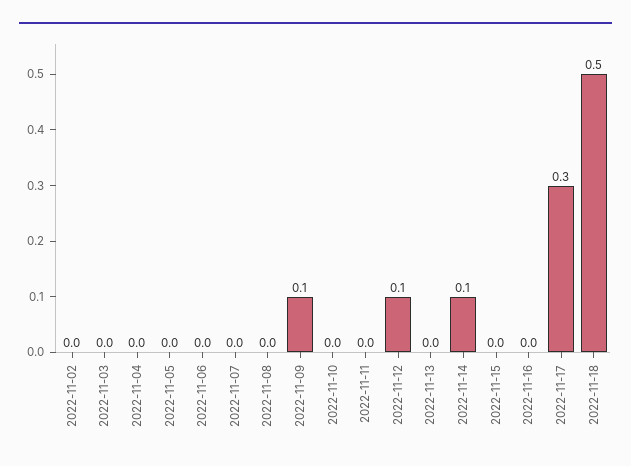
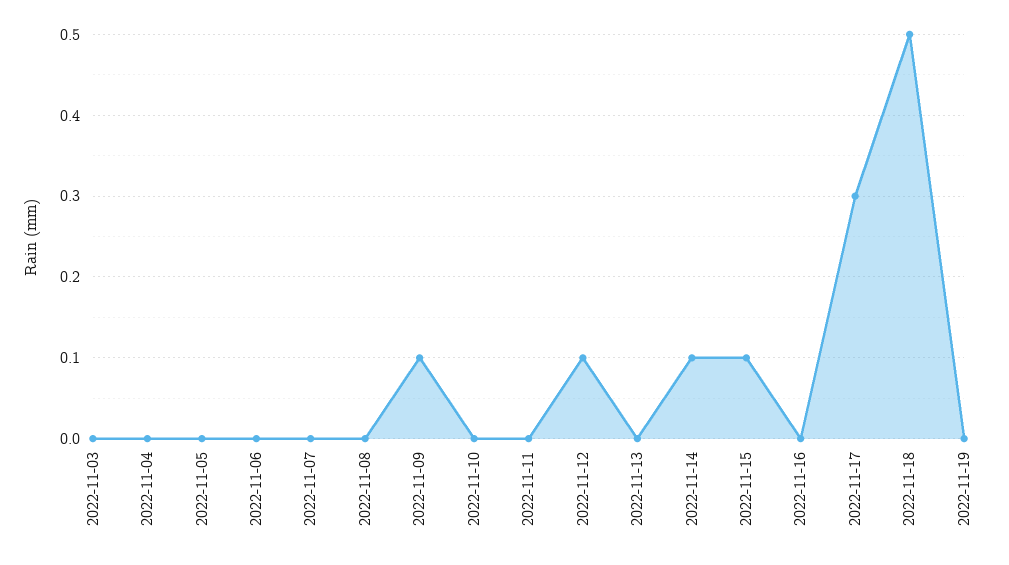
2022-11-02: 0 -> none
2022-11-15: 0 -> 0.1
2022-11-19: none -> 0

